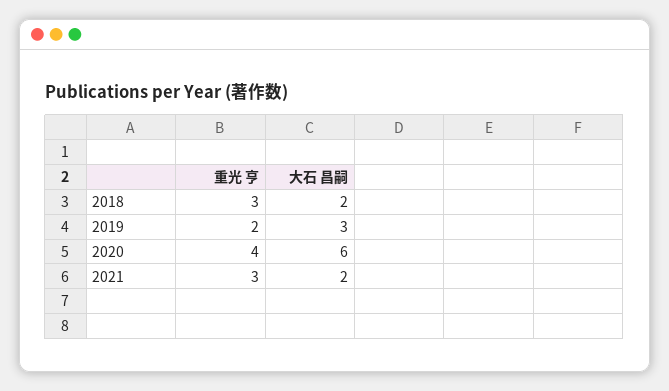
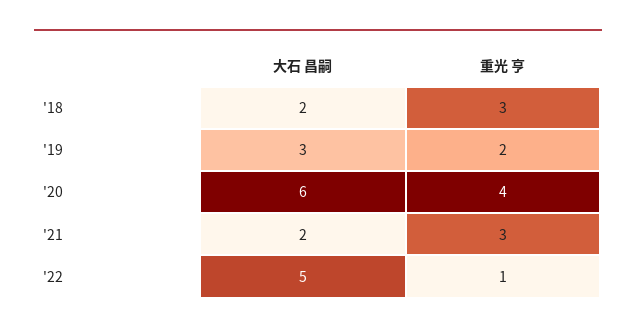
大石 昌嗣, '22: none -> 5
重光 亨, '22: none -> 1

